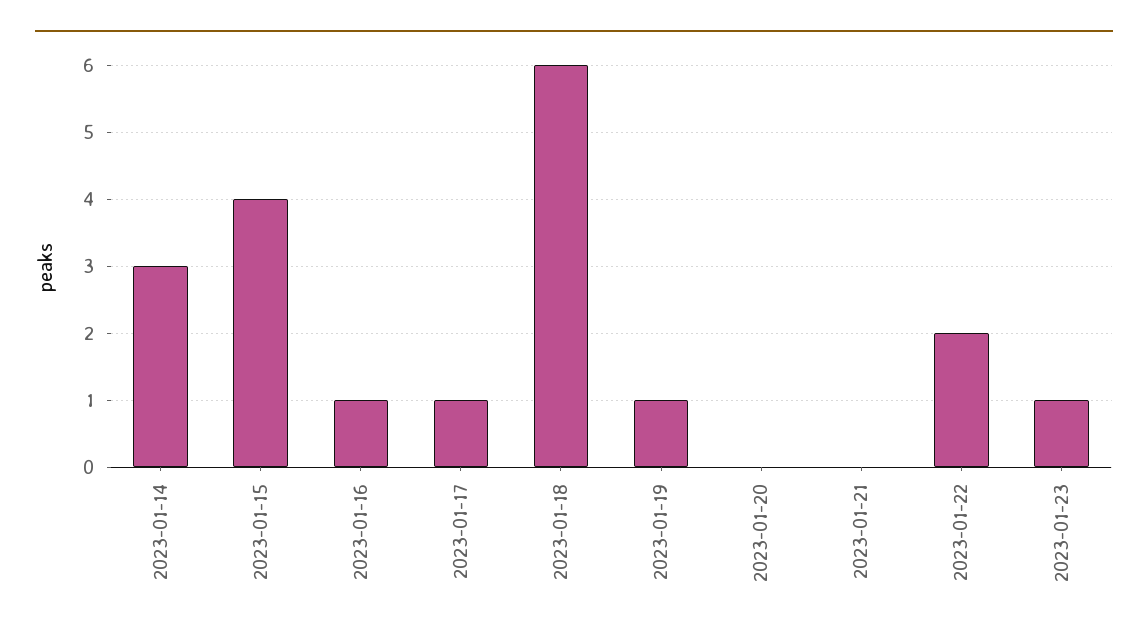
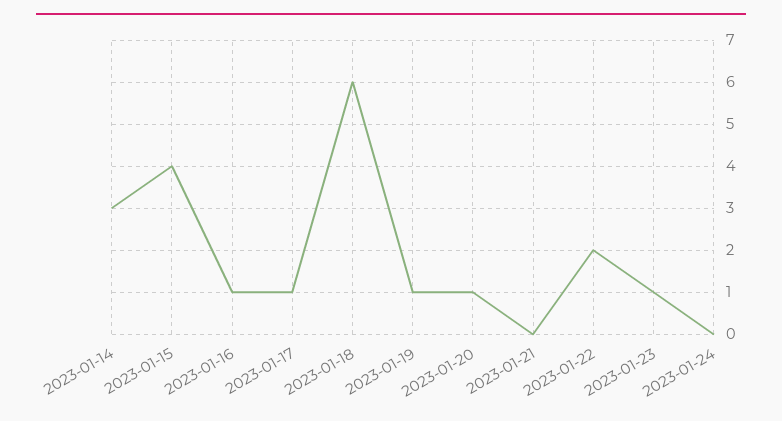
2023-01-20: 0 -> 1
2023-01-24: none -> 0

